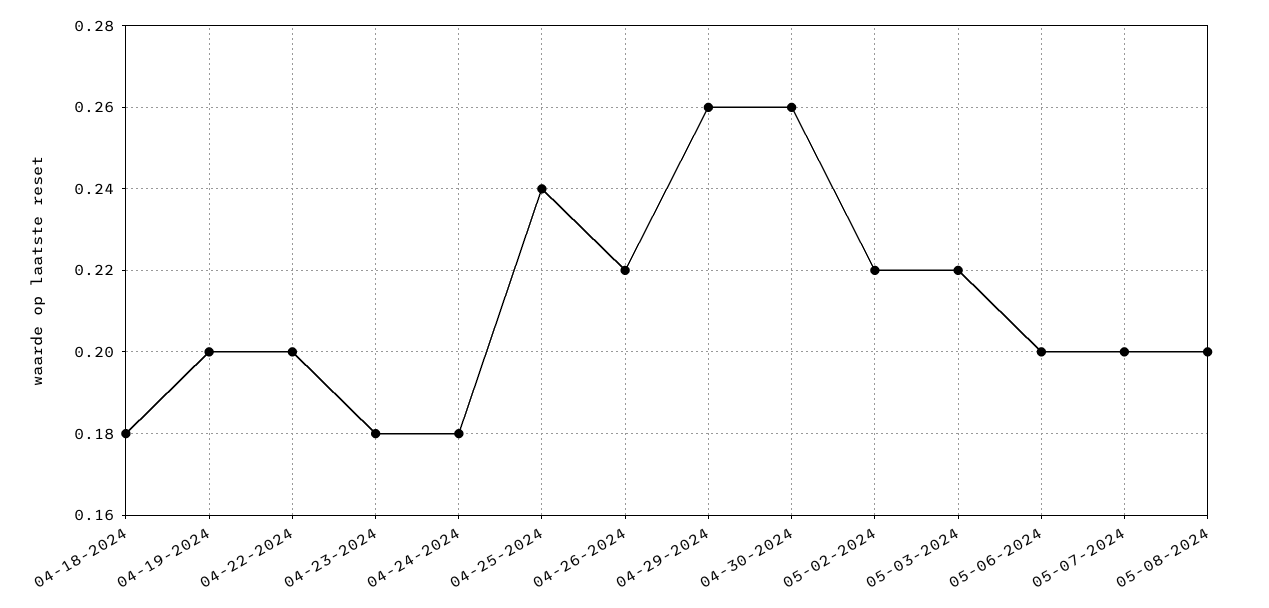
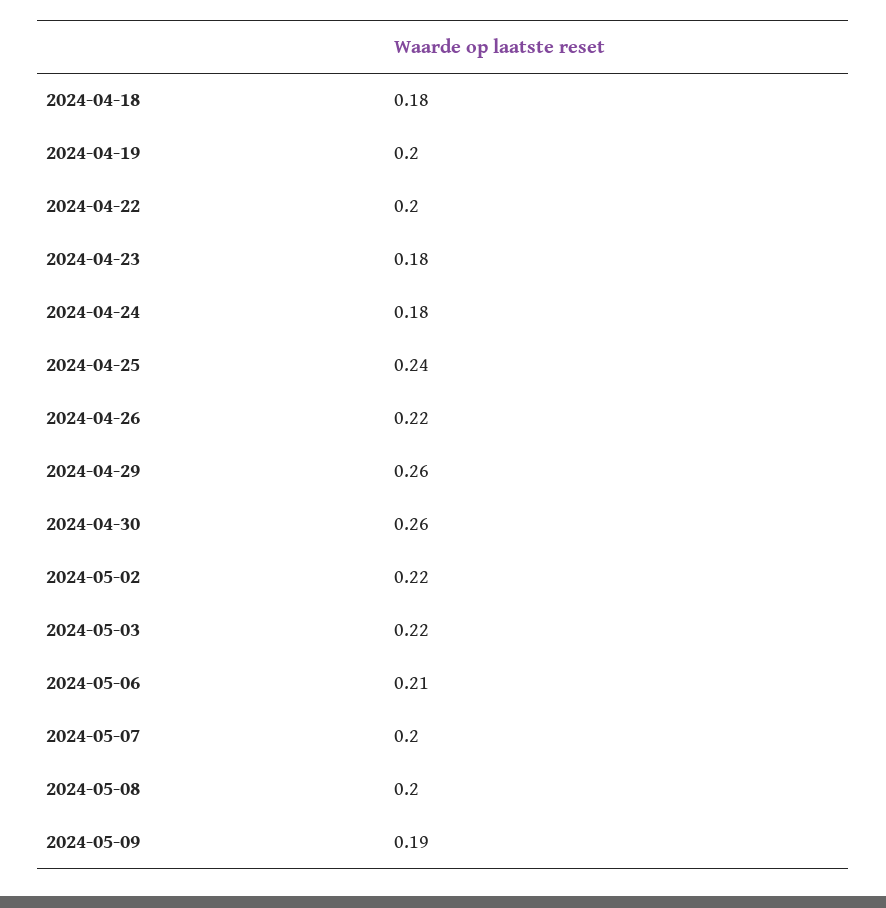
05-06-2024: 0.2 -> 0.21
2024-05-09: none -> 0.19

